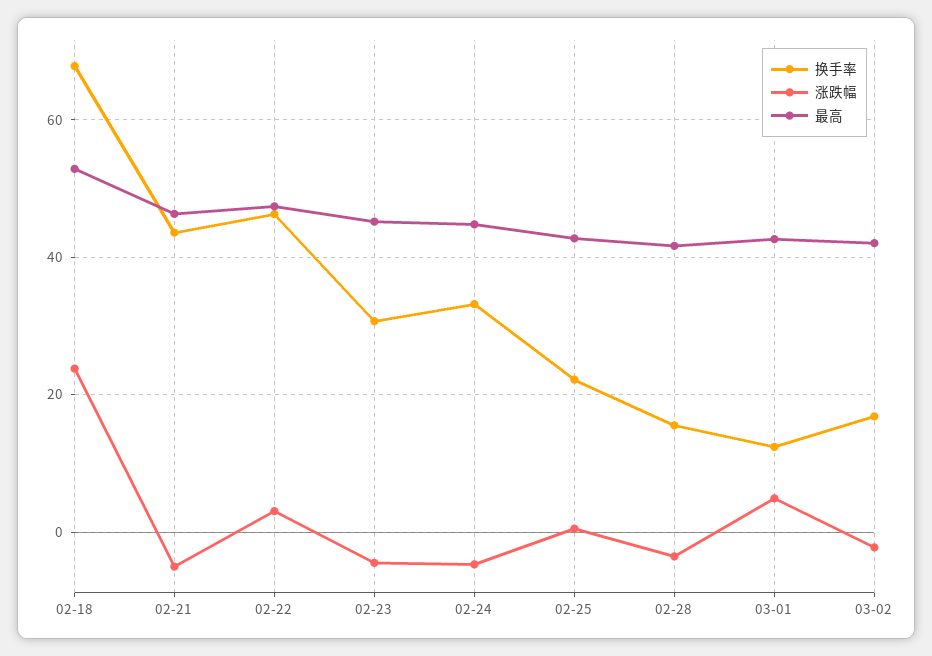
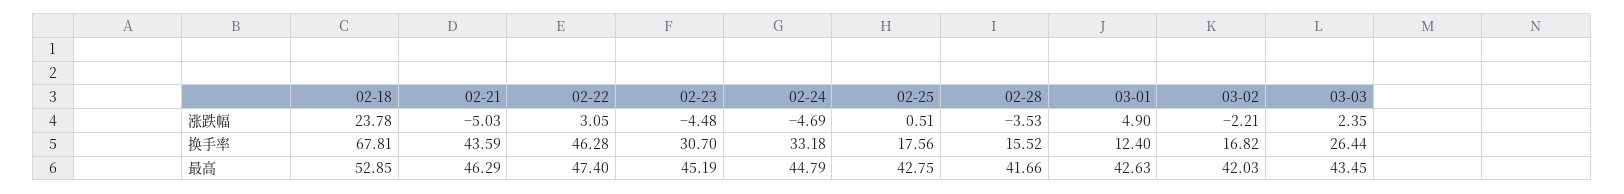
换手率, 02-25: 22 -> 17.56
涨跌幅, 03-03: none -> 2.35
换手率, 03-03: none -> 26.44
最高, 03-03: none -> 43.45

